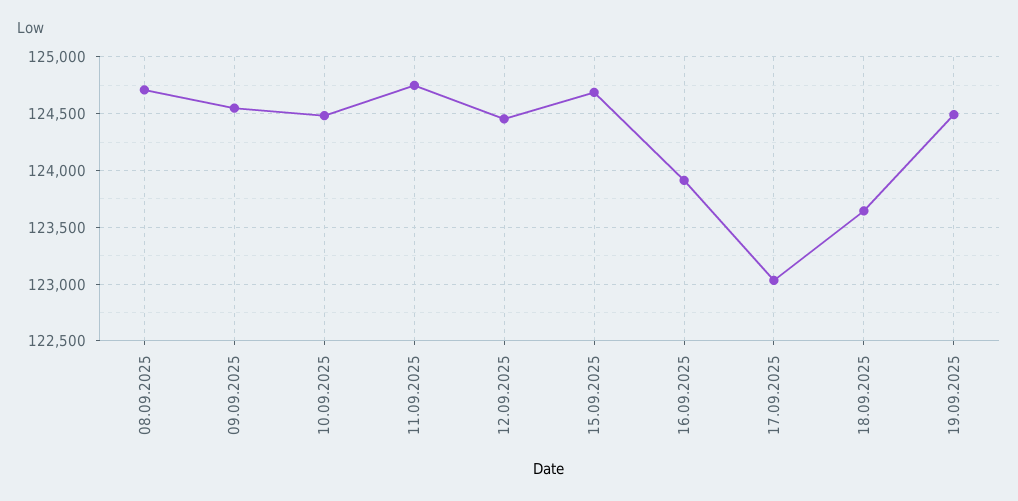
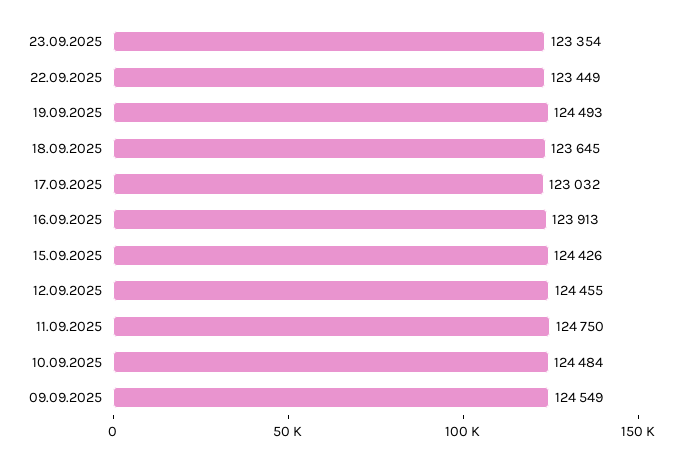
08.09.2025: 124700 -> none
15.09.2025: 124700 -> 124426
23.09.2025: none -> 123354
22.09.2025: none -> 123449

